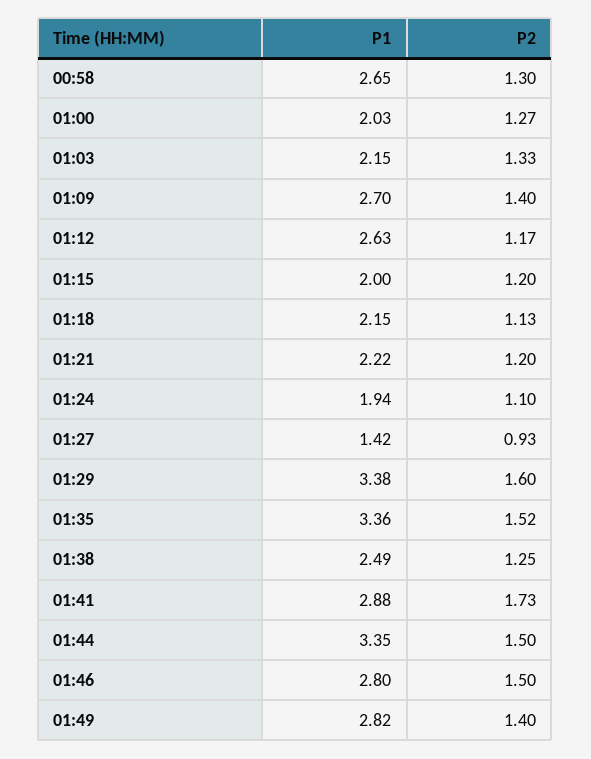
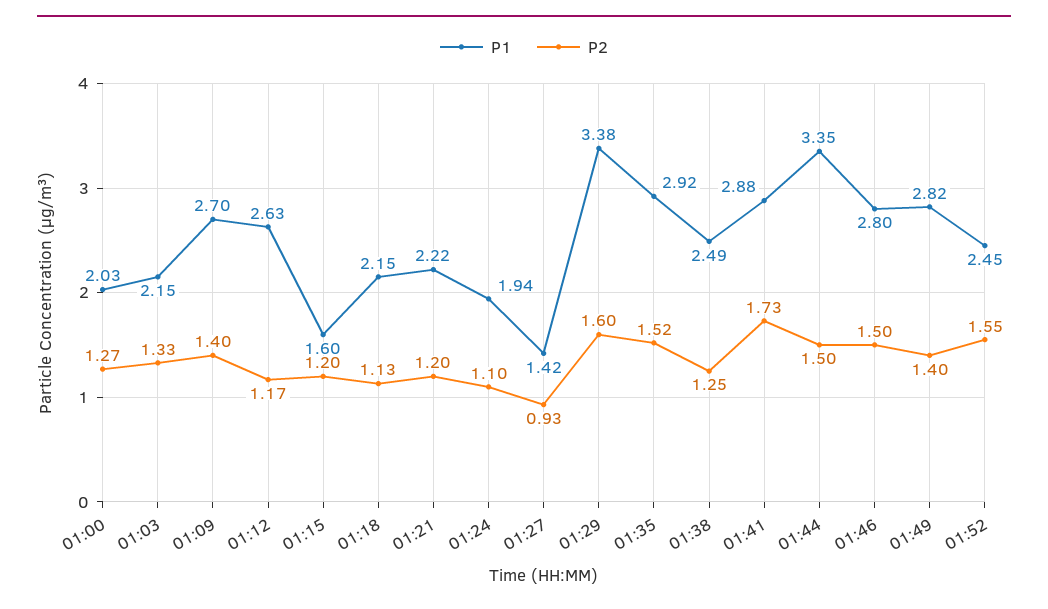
P1, 00:58: 2.65 -> none
P2, 00:58: 1.3 -> none
P1, 01:15: 2 -> 1.6
P1, 01:35: 3.36 -> 2.92
P1, 01:52: none -> 2.45
P2, 01:52: none -> 1.55

